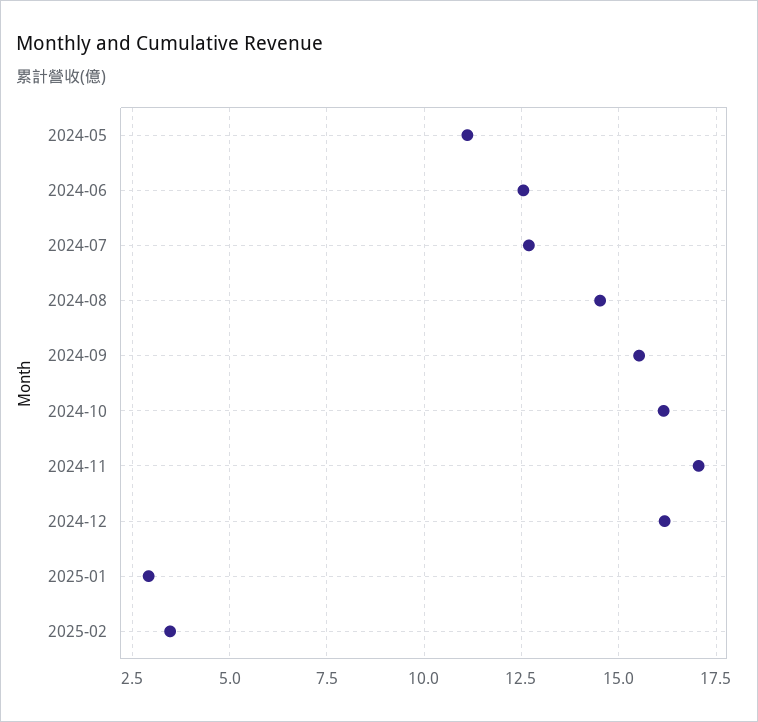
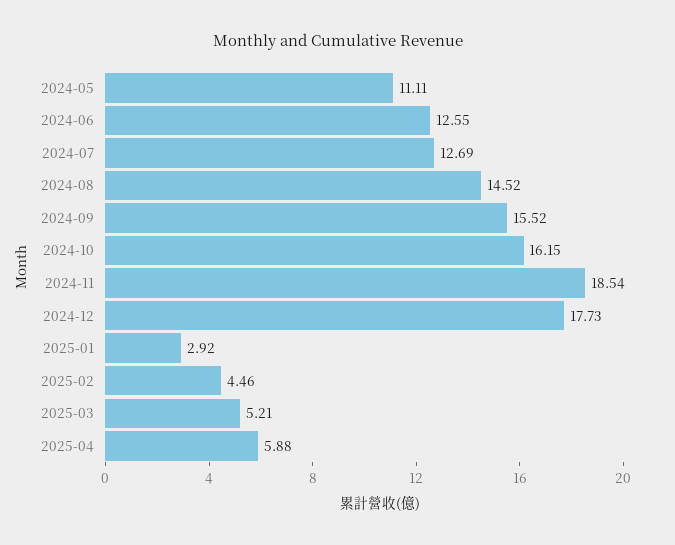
2024-11: 17 -> 18.54
2024-12: 16.25 -> 17.73
2025-02: 3.5 -> 4.46
2025-03: none -> 5.21
2025-04: none -> 5.88

